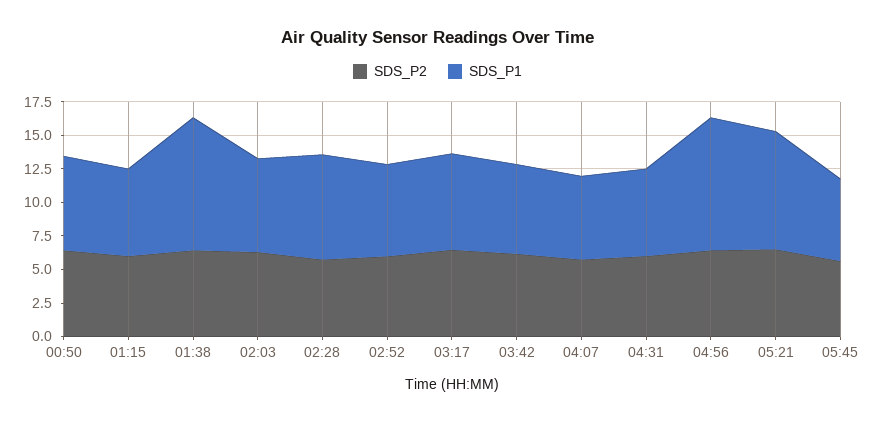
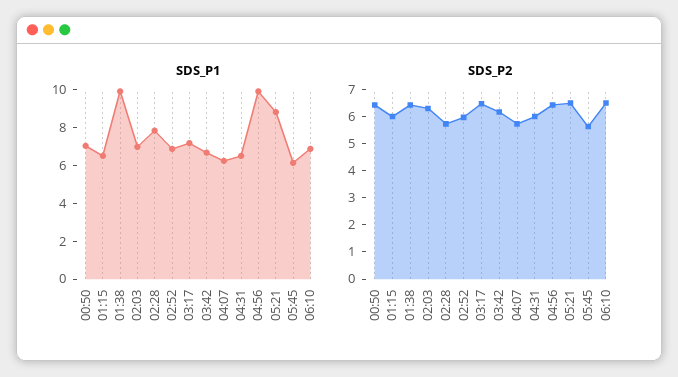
SDS_P1, 06:10: none -> 7
SDS_P2, 06:10: none -> 6.5

